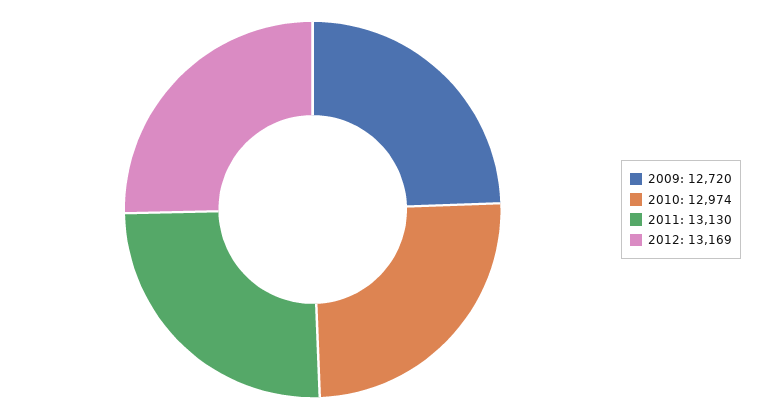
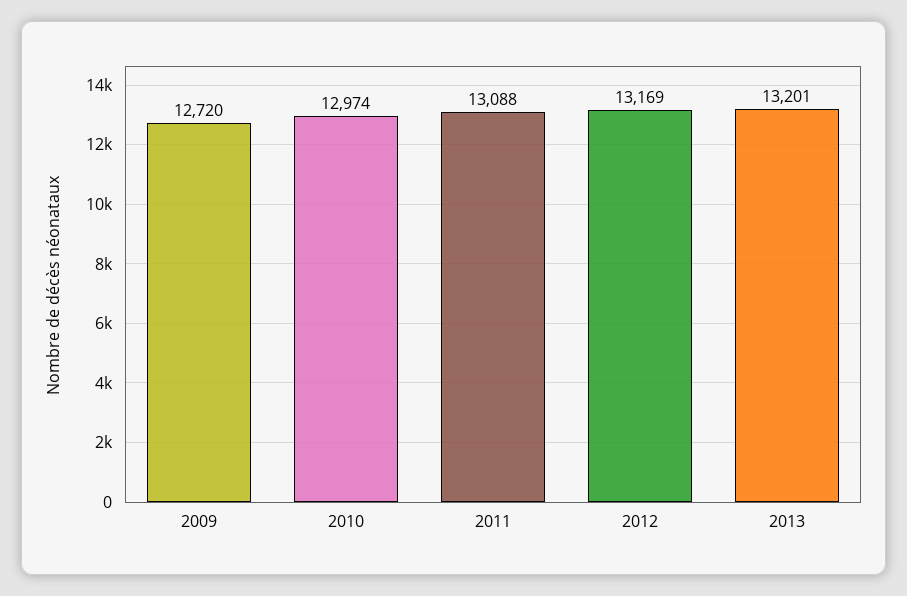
2011: 13130 -> 13088
2013: none -> 13201

